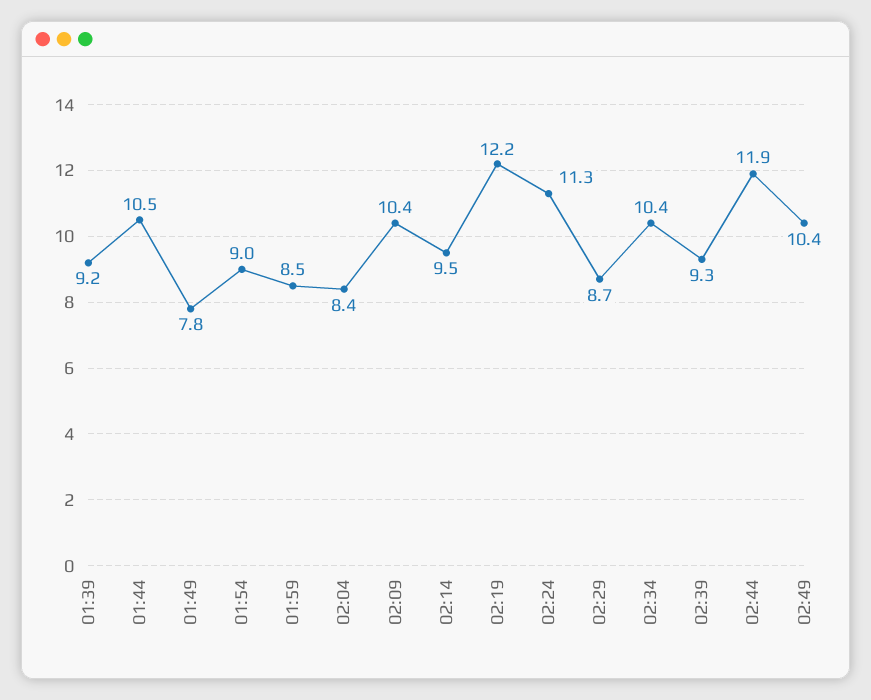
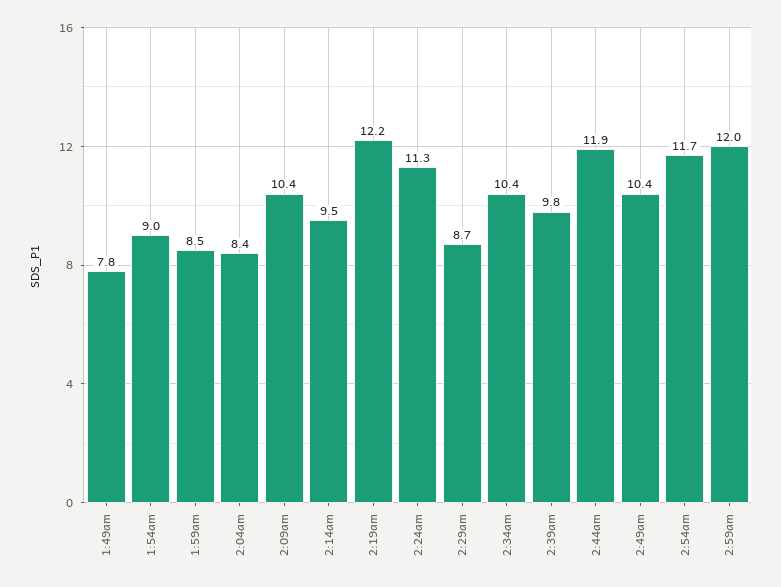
01:39: 9.2 -> none
01:44: 10.5 -> none
02:39: 9.3 -> 9.8
2:54am: none -> 11.7
2:59am: none -> 12

